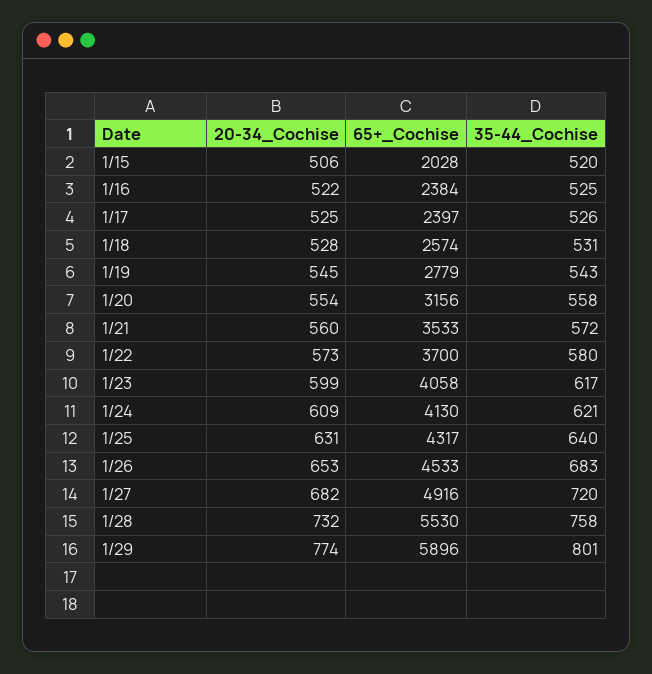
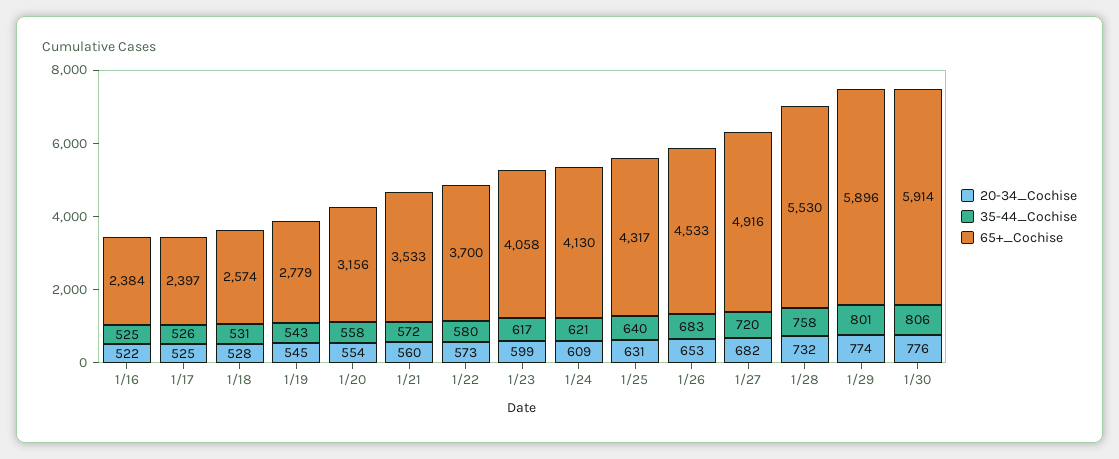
20-34_Cochise, 1/15: 506 -> none
65+_Cochise, 1/15: 2028 -> none
35-44_Cochise, 1/15: 520 -> none
20-34_Cochise, 1/30: none -> 776
35-44_Cochise, 1/30: none -> 806
65+_Cochise, 1/30: none -> 5914

